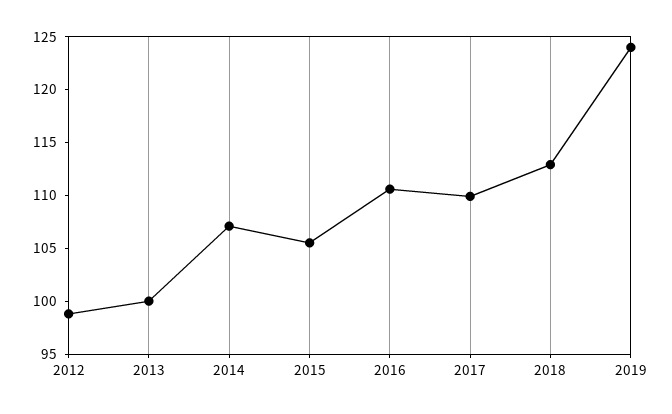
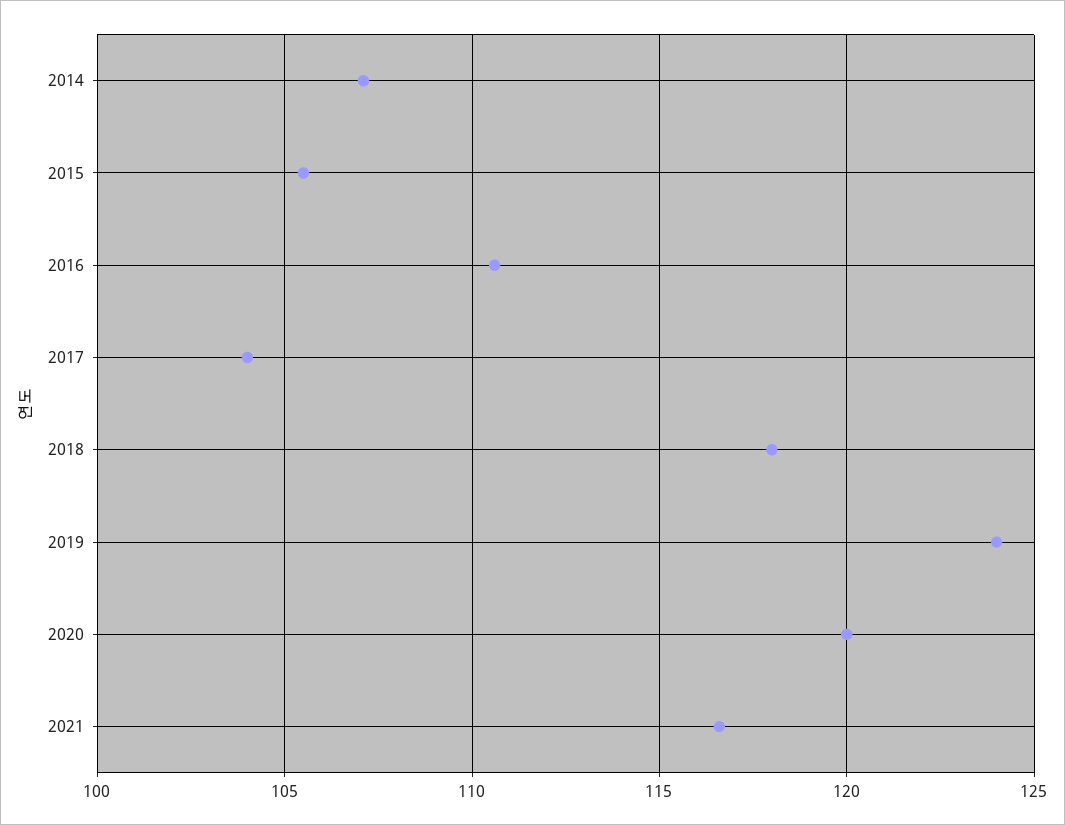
2012: 99 -> none
2013: 100 -> none
2017: 110 -> 104
2018: 113 -> 118
2020: none -> 120
2021: none -> 116.5

